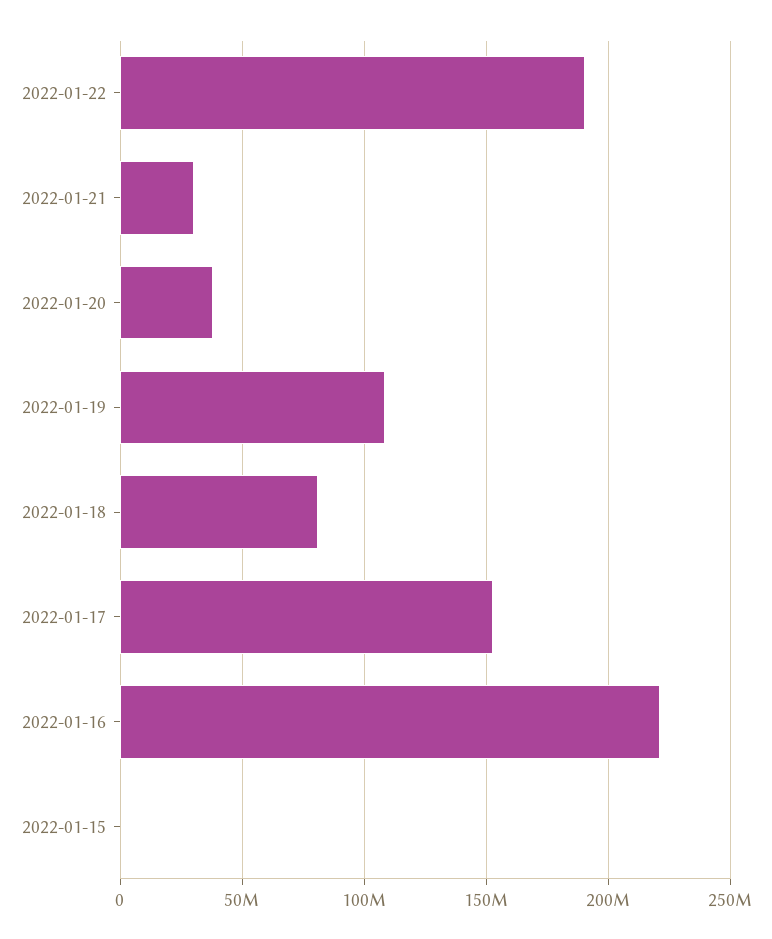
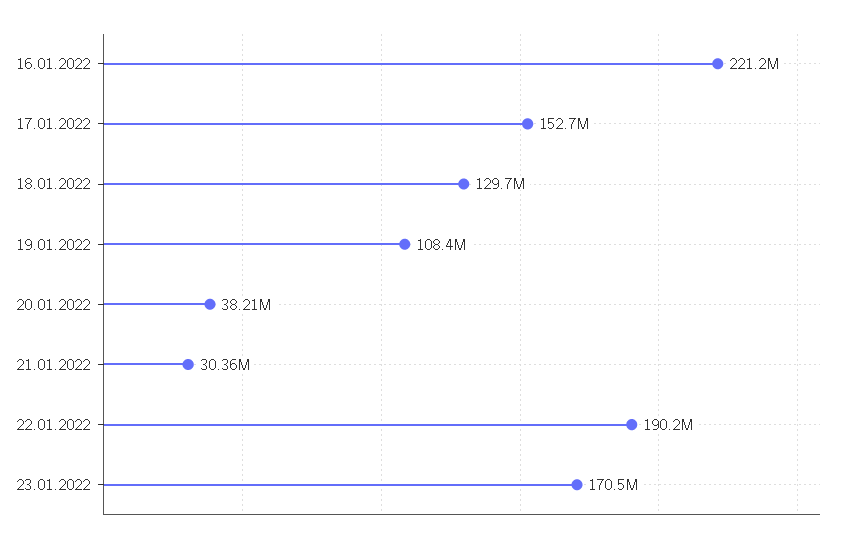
2022-01-18: 80000000 -> 129700000
2022-01-15: 0 -> none
23.01.2022: none -> 170500000

